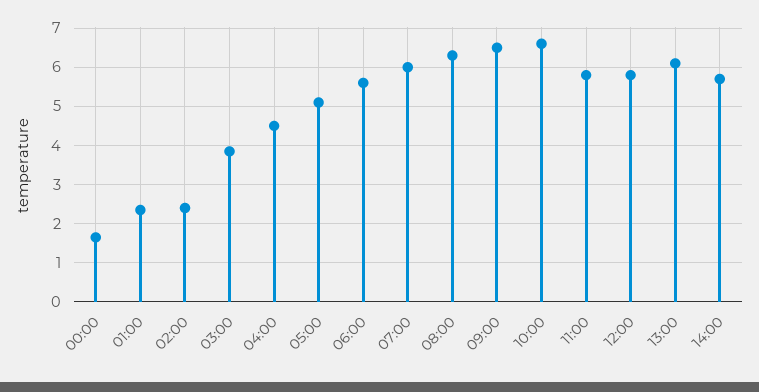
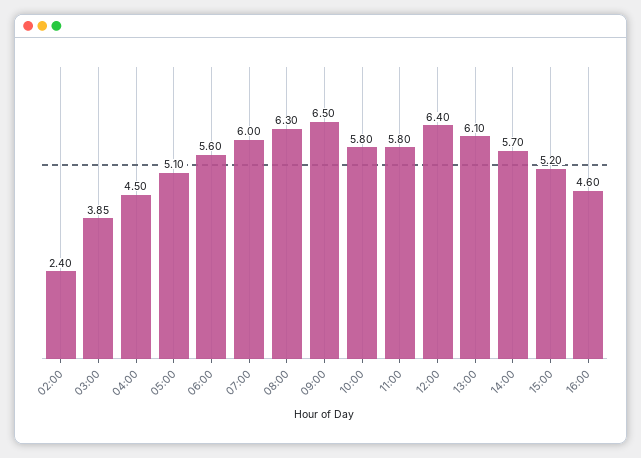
00:00: 1.6 -> none
01:00: 2.4 -> none
10:00: 6.6 -> 5.8
12:00: 5.8 -> 6.4
15:00: none -> 5.2
16:00: none -> 4.6

